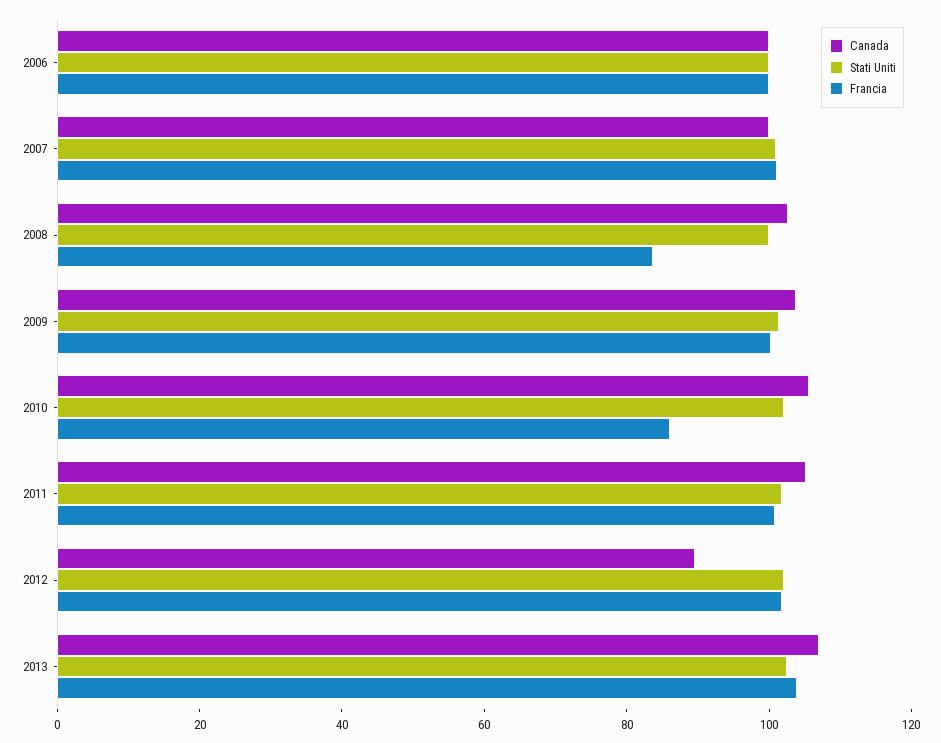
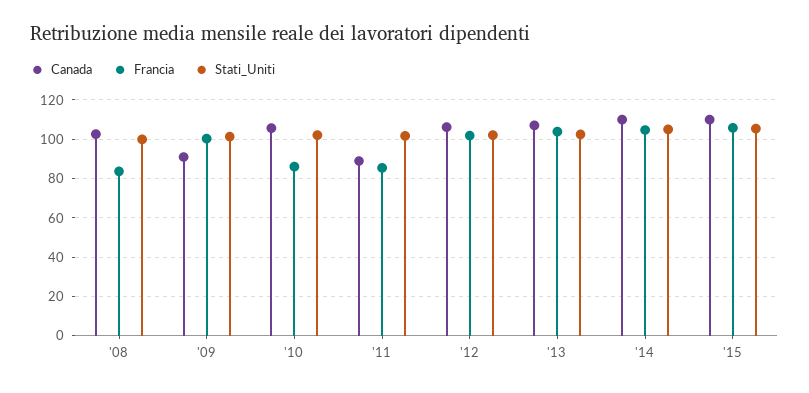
Canada, 2006: 100 -> none
Stati Uniti, 2006: 100 -> none
Francia, 2006: 100 -> none
Canada, 2007: 100 -> none
Stati Uniti, 2007: 100 -> none
Francia, 2007: 100 -> none
Canada, 2009: 105 -> 90
Canada, 2011: 105 -> 90
Francia, 2011: 100 -> 85
Canada, 2012: 90 -> 105
Canada, '14: none -> 110
Francia, '14: none -> 105
Stati Uniti, '14: none -> 105
Canada, '15: none -> 110
Francia, '15: none -> 105
Stati Uniti, '15: none -> 105

